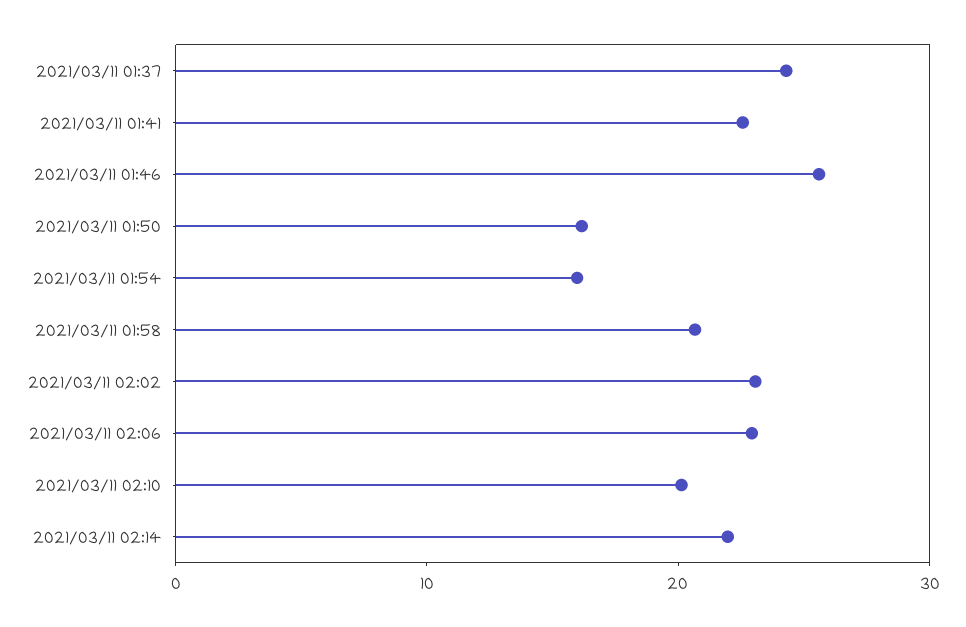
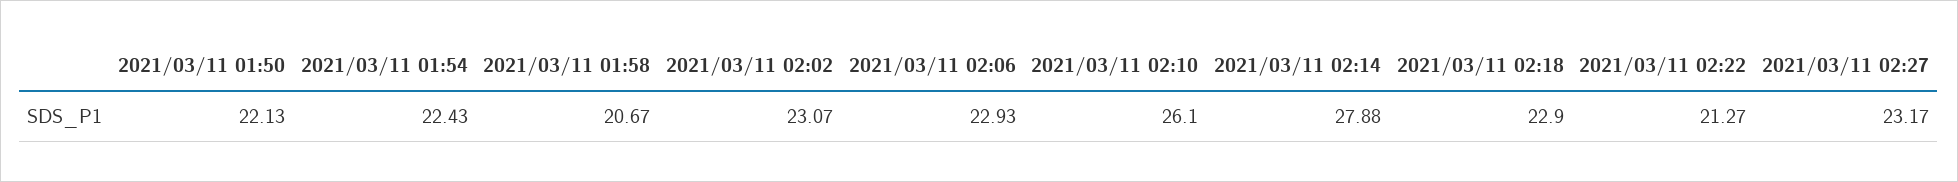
2021/03/11 01:37: 24 -> none
2021/03/11 01:41: 22 -> none
2021/03/11 01:46: 26 -> none
2021/03/11 01:50: 16 -> 22.13
2021/03/11 01:54: 16 -> 22.43
2021/03/11 02:10: 20 -> 26.1
2021/03/11 02:14: 22 -> 27.88
2021/03/11 02:18: none -> 22.9
2021/03/11 02:22: none -> 21.27
2021/03/11 02:27: none -> 23.17

